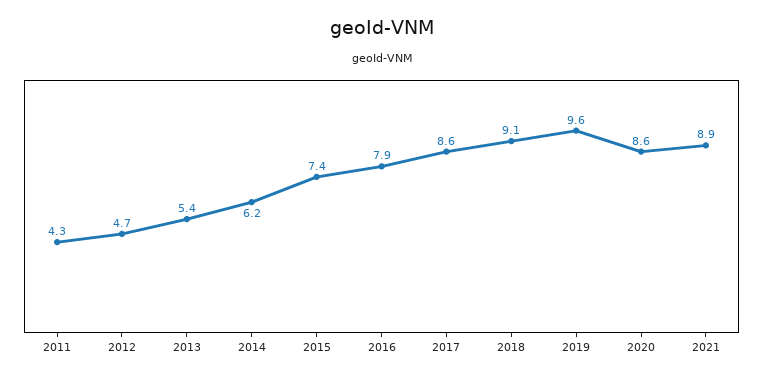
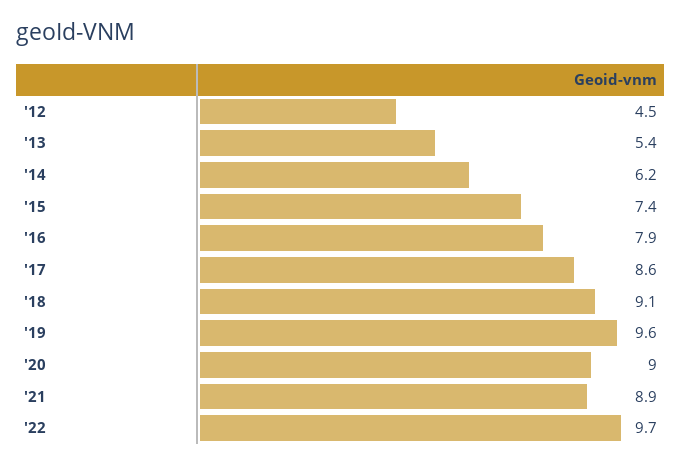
2011: 4.3 -> none
2012: 4.7 -> 4.5
2020: 8.6 -> 9
'22: none -> 9.7

